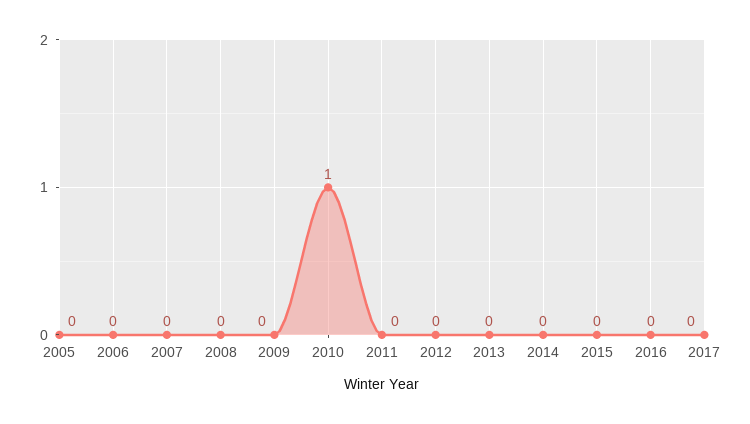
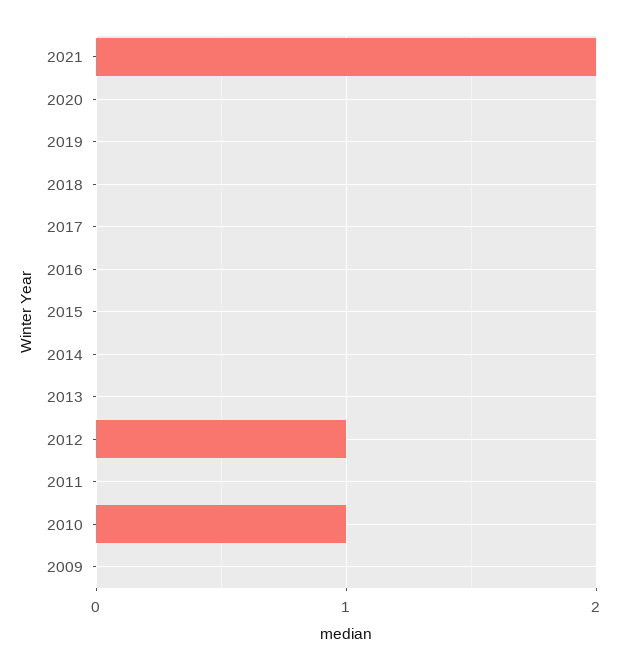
2005: 0 -> none
2006: 0 -> none
2007: 0 -> none
2008: 0 -> none
2012: 0 -> 1
2021: none -> 2
2020: none -> 0
2019: none -> 0
2018: none -> 0

